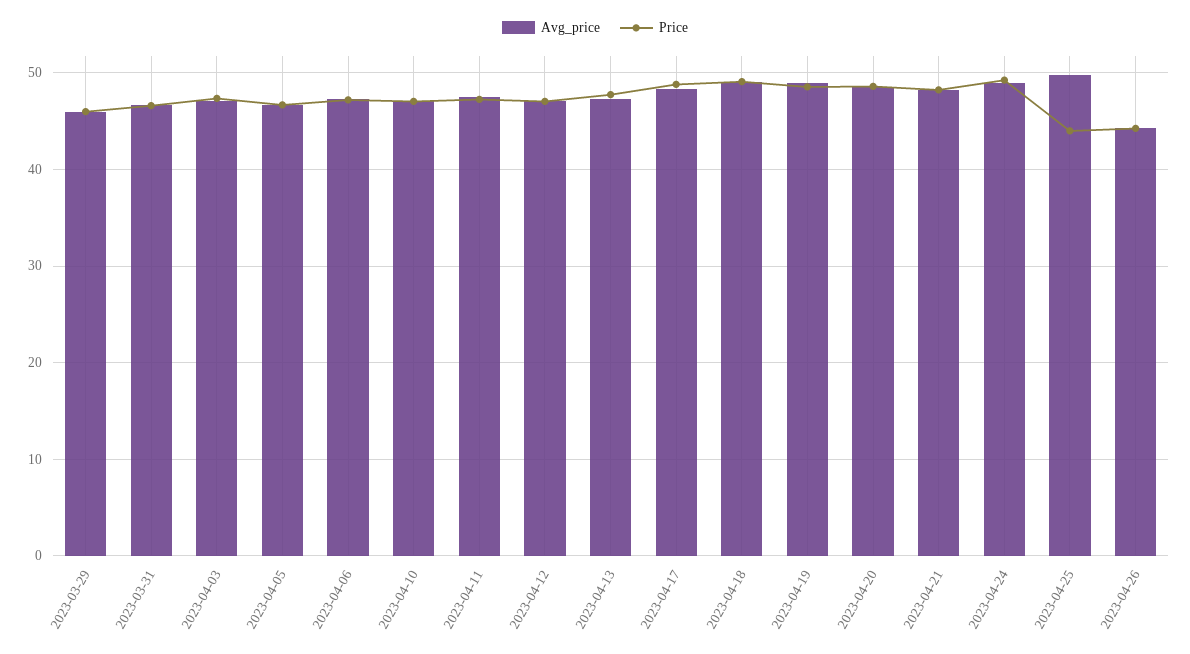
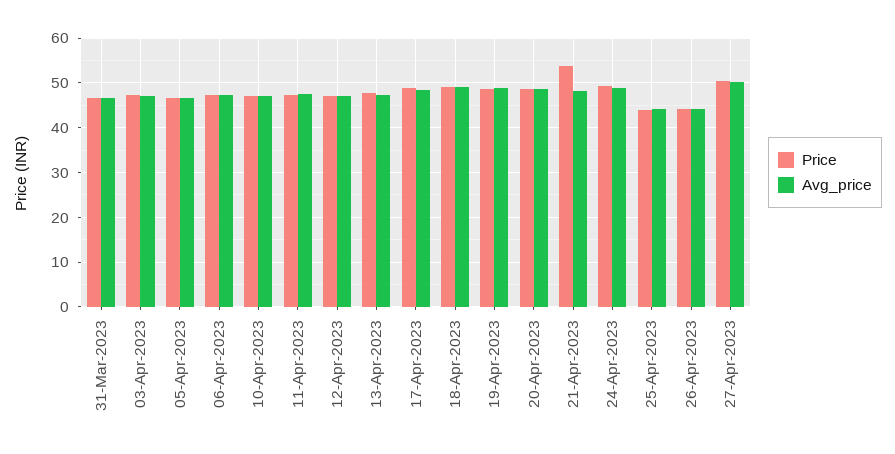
Avg_price, 2023-03-29: 46 -> none
Price, 2023-03-29: 46 -> none
Price, 2023-04-21: 48 -> 54
Avg_price, 2023-04-25: 50 -> 44
Price, 27-Apr-2023: none -> 50
Avg_price, 27-Apr-2023: none -> 50

